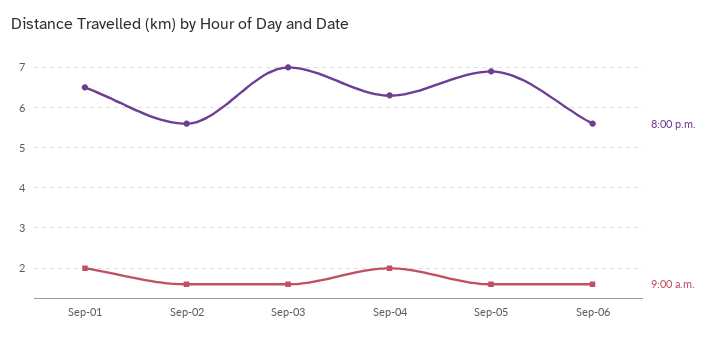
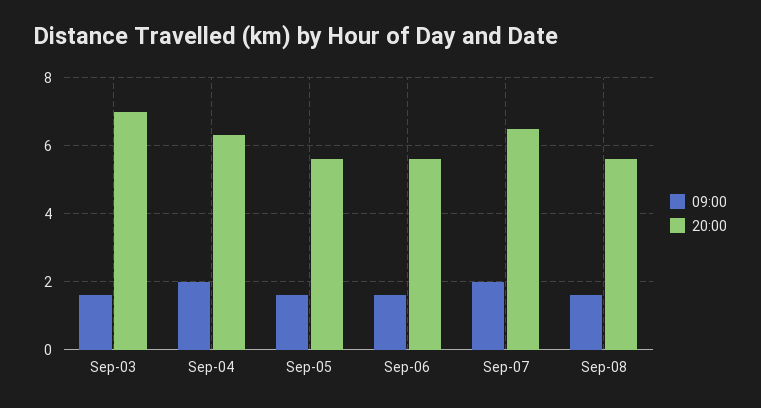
8:00 p.m., Sep-01: 6.5 -> none
9:00 a.m., Sep-01: 2 -> none
8:00 p.m., Sep-02: 5.5 -> none
9:00 a.m., Sep-02: 1.5 -> none
8:00 p.m., Sep-05: 7 -> 5.5
9:00 a.m., Sep-07: none -> 2
8:00 p.m., Sep-07: none -> 6.5
9:00 a.m., Sep-08: none -> 1.5
8:00 p.m., Sep-08: none -> 5.5

